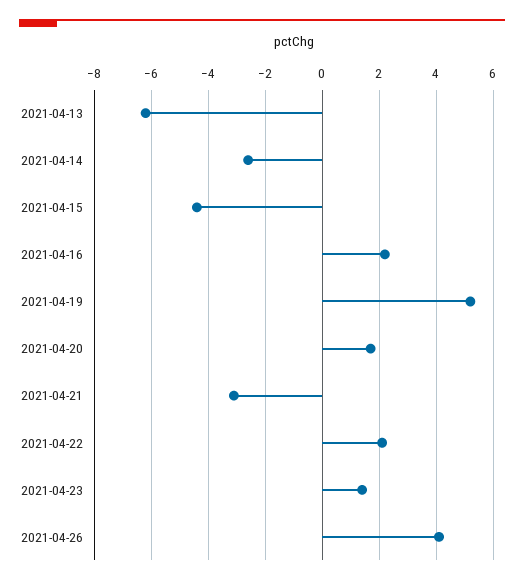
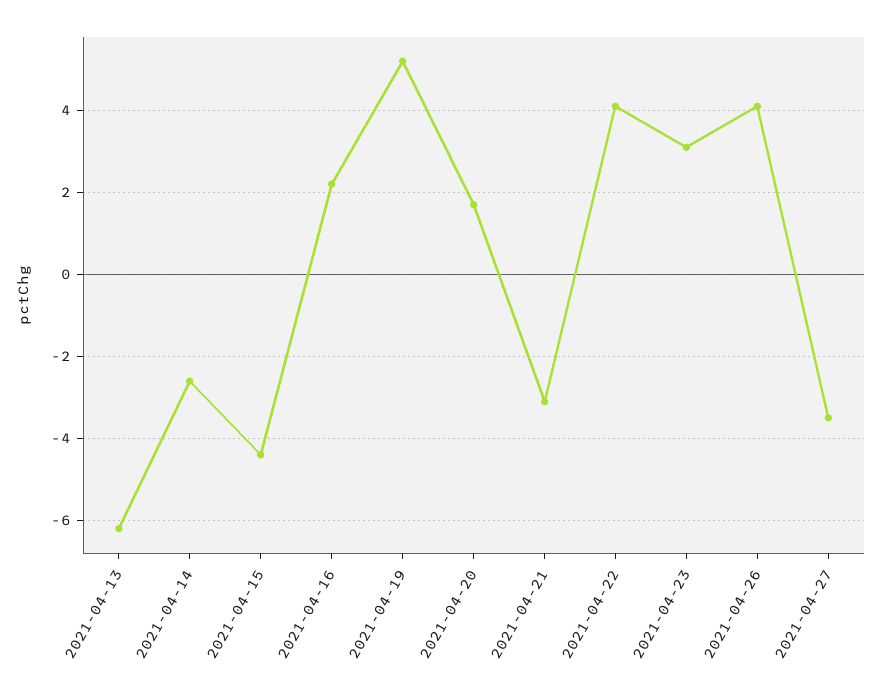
2021-04-22: 2 -> 4
2021-04-23: 1.5 -> 3
2021-04-27: none -> -3.5

